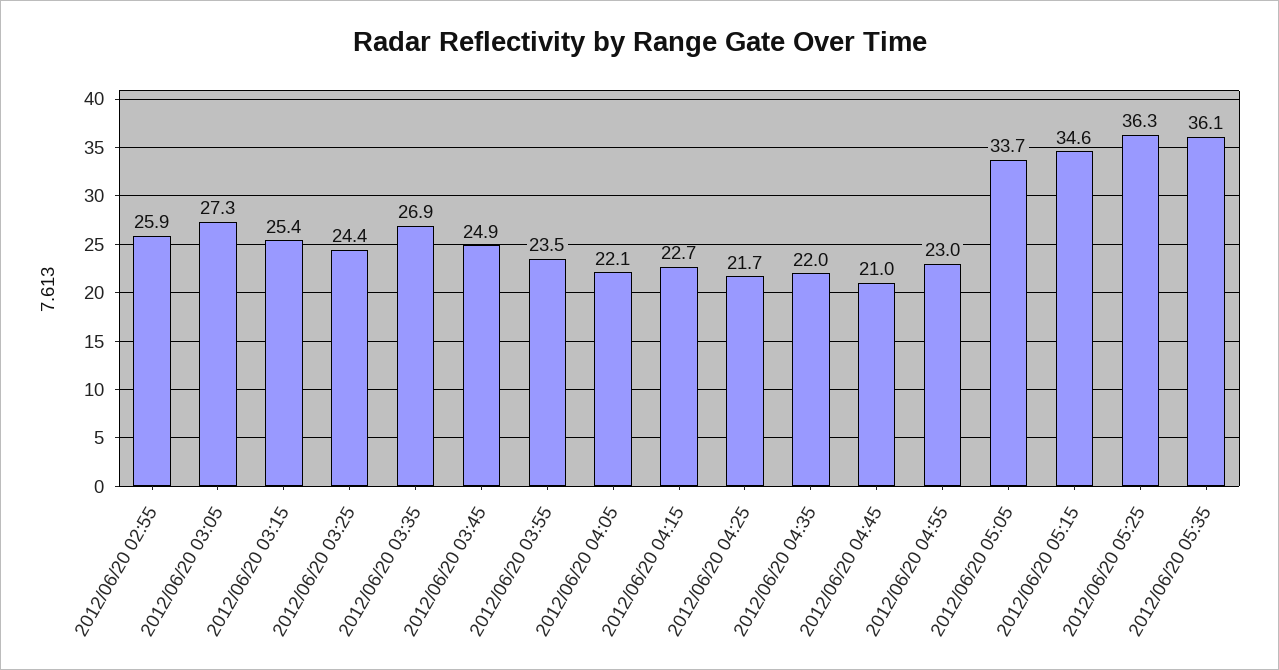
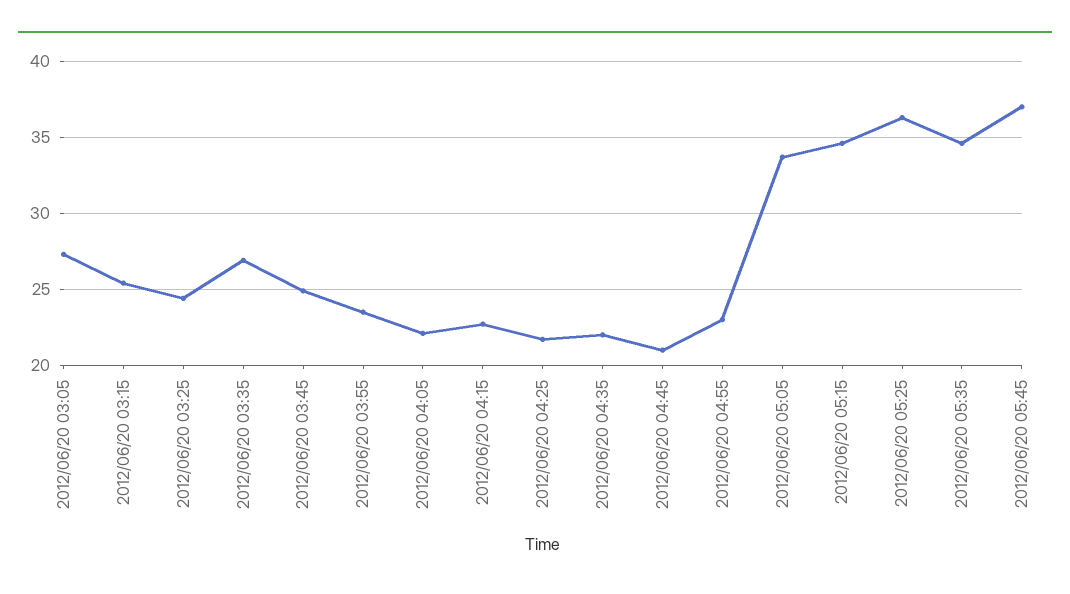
2012/06/20 02:55: 25.9 -> none
2012/06/20 05:35: 36.1 -> 34.5
2012/06/20 05:45: none -> 37

